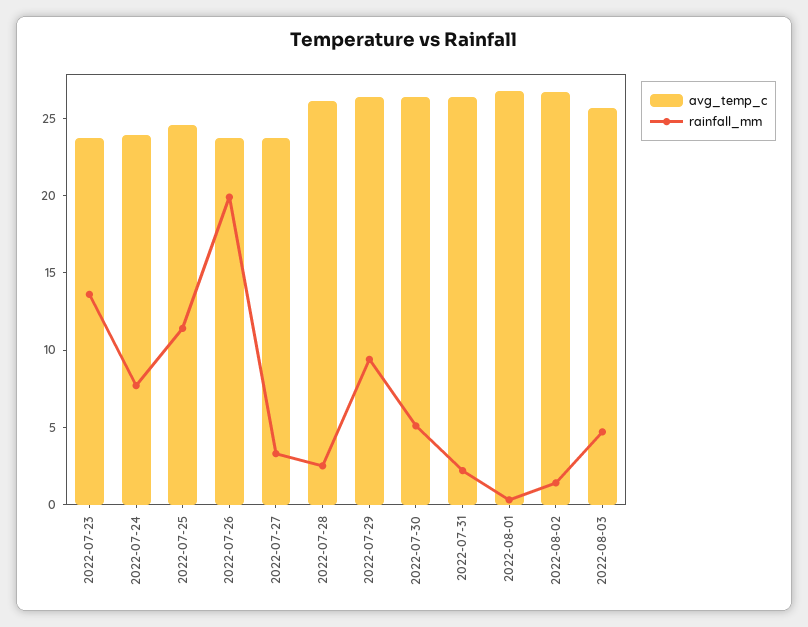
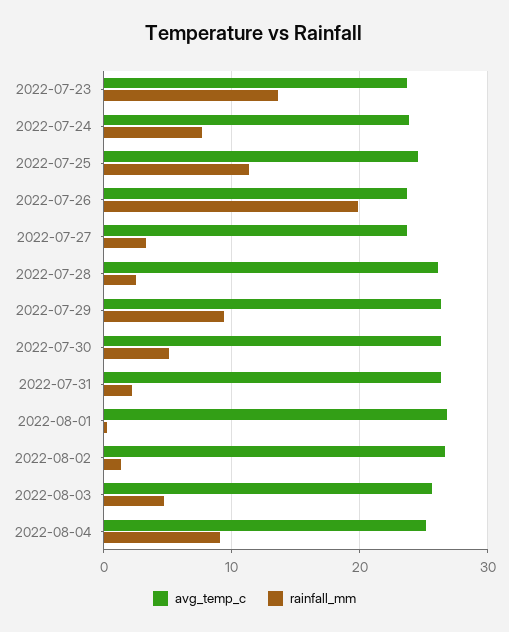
avg_temp_c, 2022-08-04: none -> 25
rainfall_mm, 2022-08-04: none -> 9

